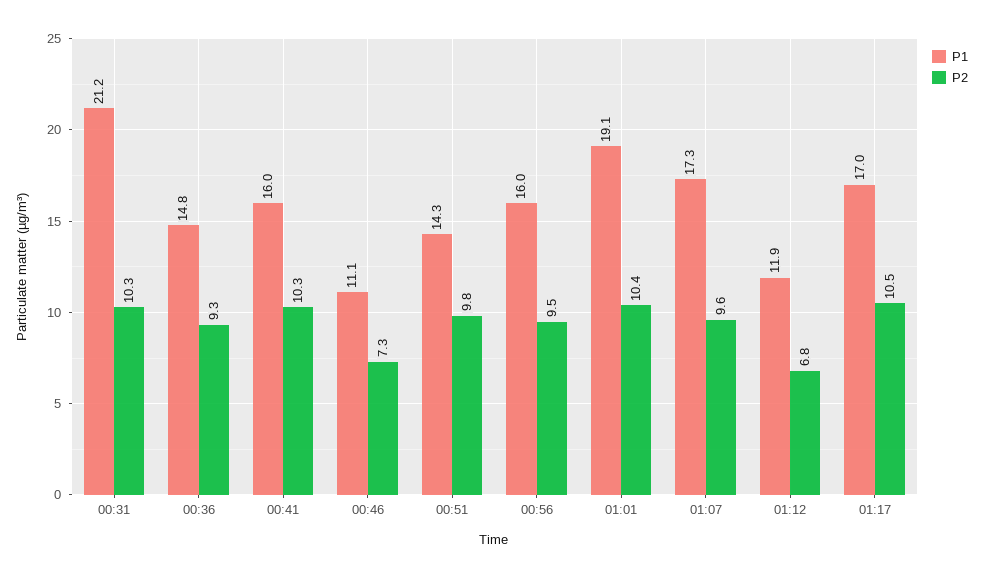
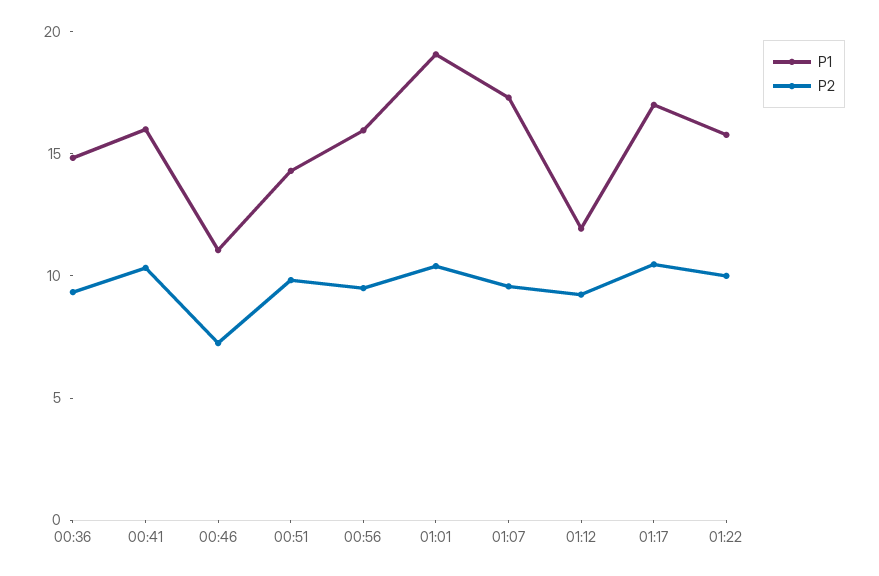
P1, 00:31: 21.2 -> none
P2, 00:31: 10.3 -> none
P2, 01:12: 6.8 -> 9
P1, 01:22: none -> 16
P2, 01:22: none -> 10

